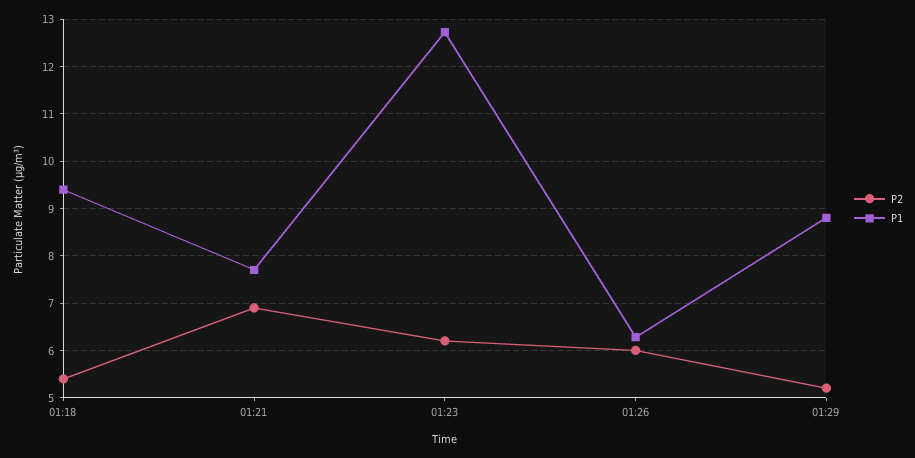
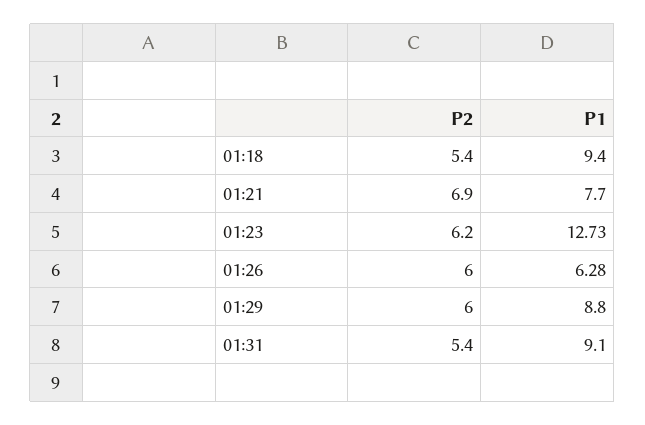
P2, 01:29: 5.2 -> 6
P2, 01:31: none -> 5.4
P1, 01:31: none -> 9.1

